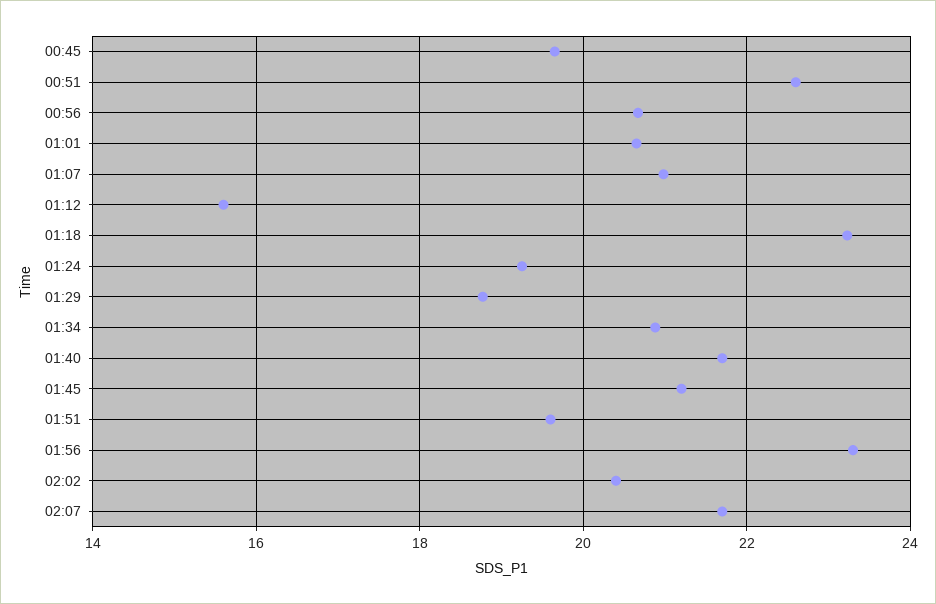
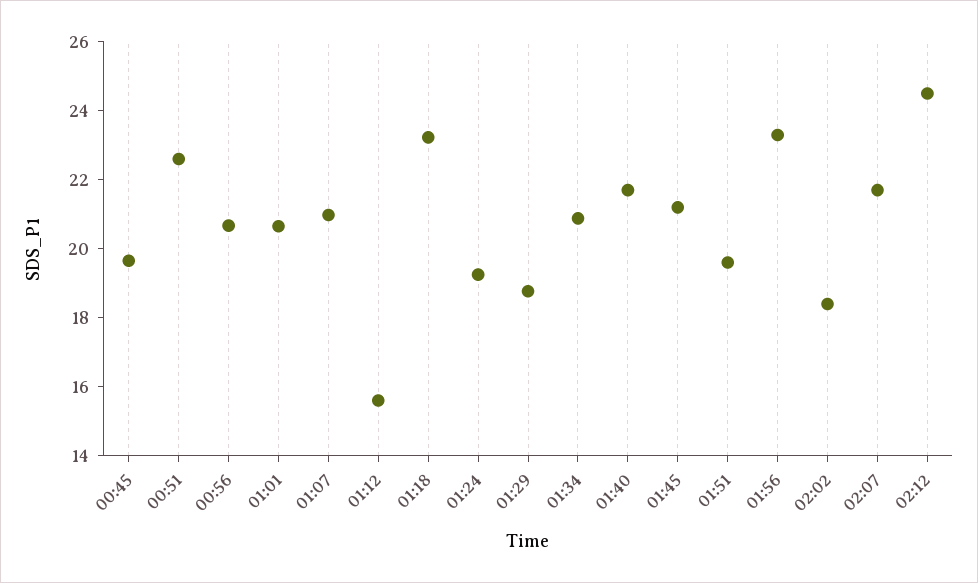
02:02: 20.4 -> 18.5
02:12: none -> 24.5

